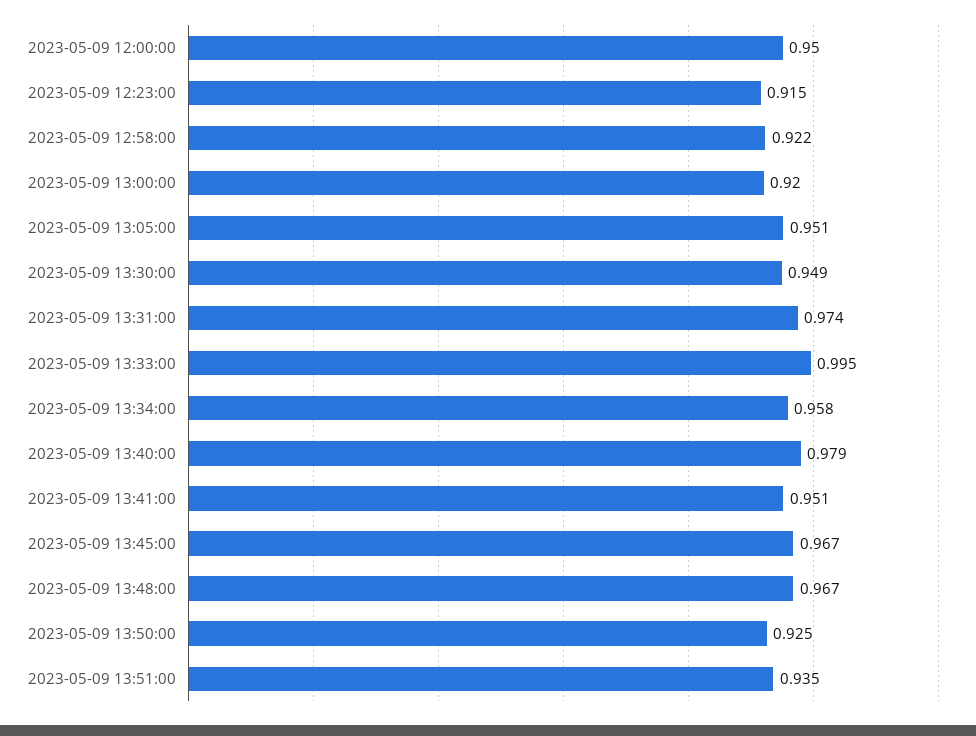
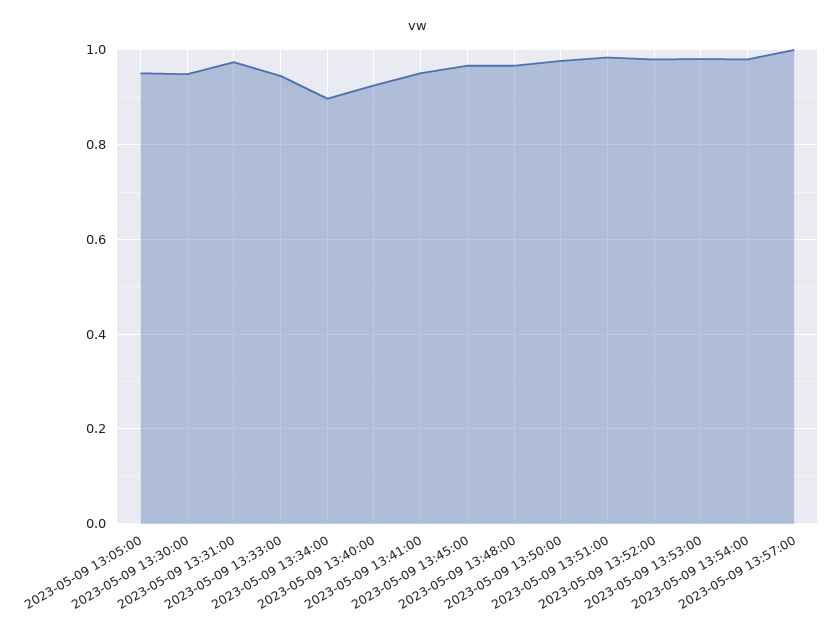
2023-05-09 12:00:00: 0.95 -> none
2023-05-09 12:23:00: 0.915 -> none
2023-05-09 12:58:00: 0.922 -> none
2023-05-09 13:00:00: 0.92 -> none
2023-05-09 13:33:00: 0.995 -> 0.94
2023-05-09 13:34:00: 0.958 -> 0.9
2023-05-09 13:40:00: 0.979 -> 0.92
2023-05-09 13:50:00: 0.925 -> 0.98
2023-05-09 13:51:00: 0.935 -> 0.98
2023-05-09 13:52:00: none -> 0.98
2023-05-09 13:53:00: none -> 0.98
2023-05-09 13:54:00: none -> 0.98
2023-05-09 13:57:00: none -> 1

